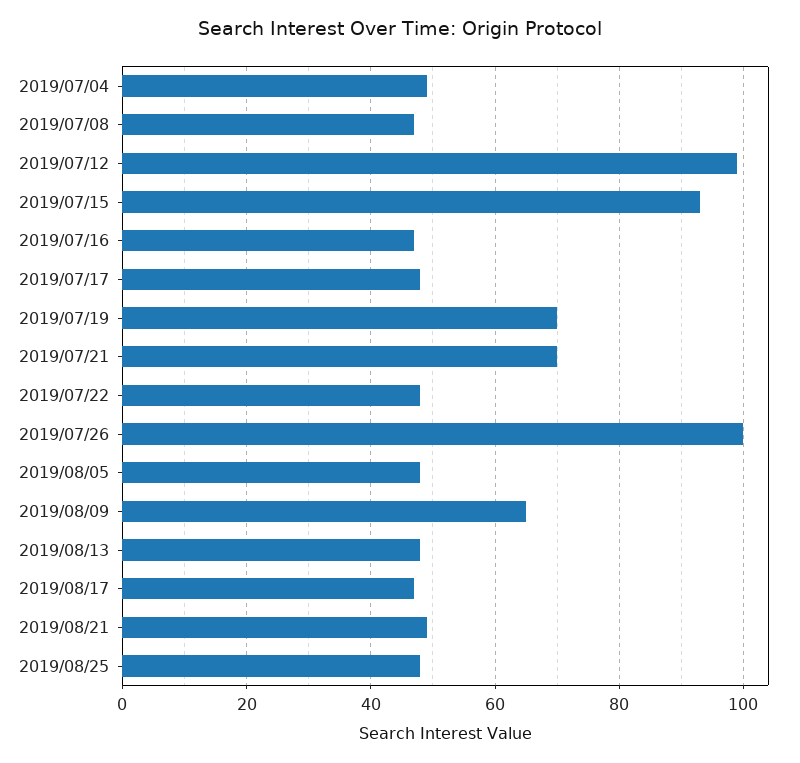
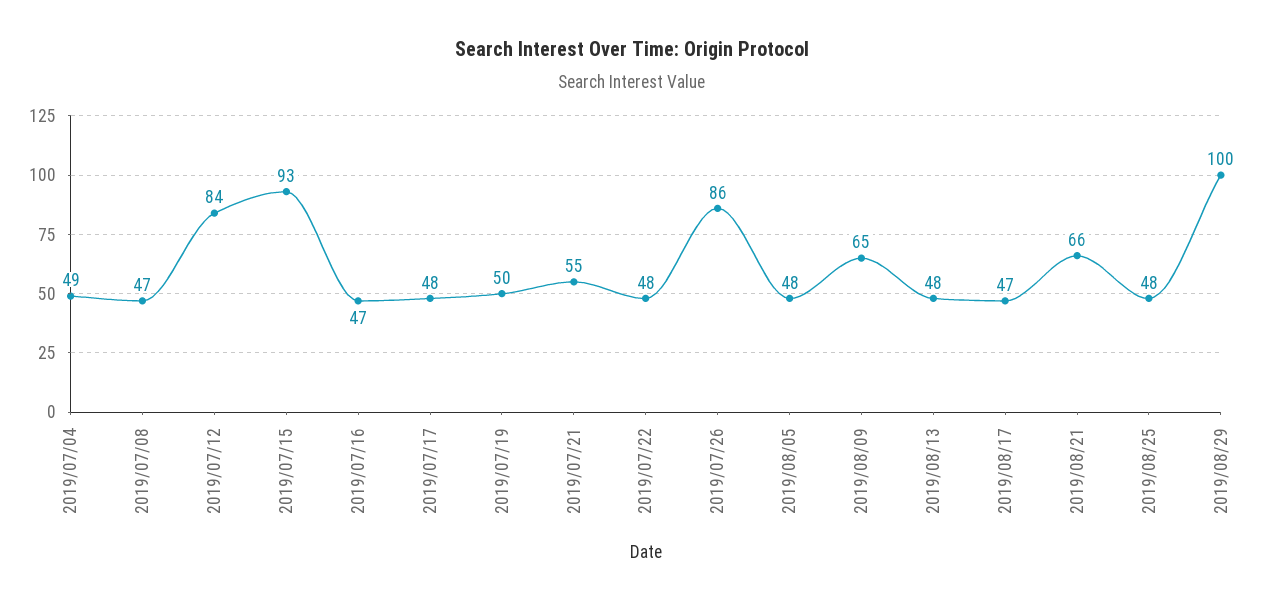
2019/07/12: 100 -> 84
2019/07/19: 70 -> 50
2019/07/21: 70 -> 55
2019/07/26: 100 -> 86
2019/08/21: 50 -> 66
2019/08/29: none -> 100

